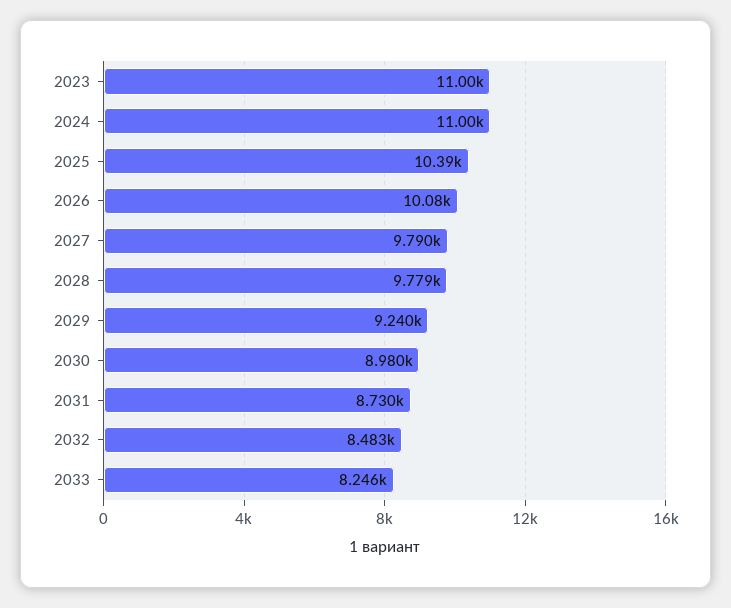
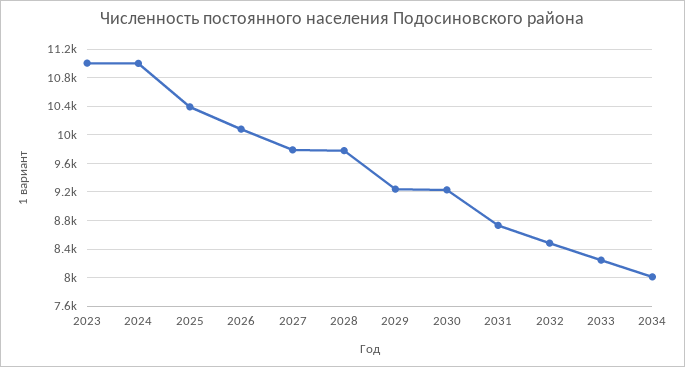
2030: 8980 -> 9200
2034: none -> 8000

